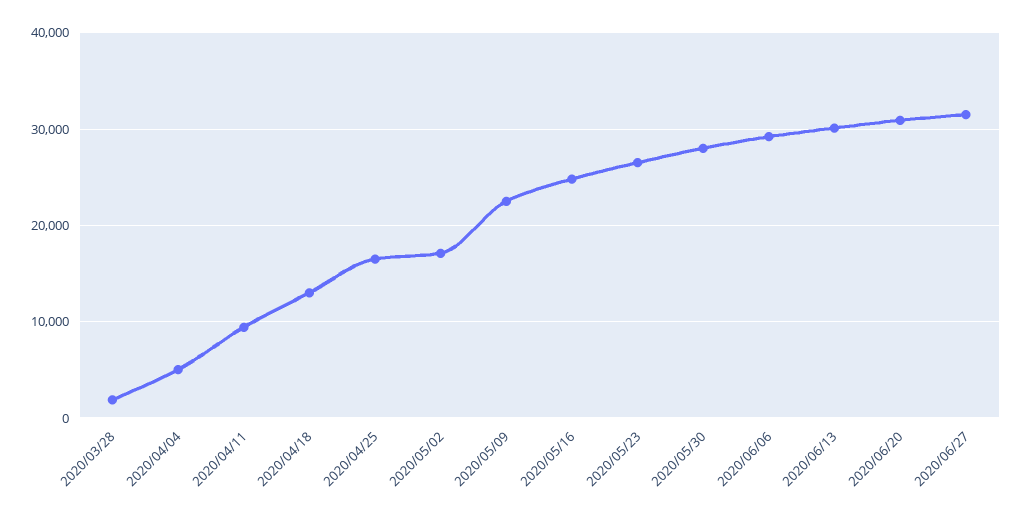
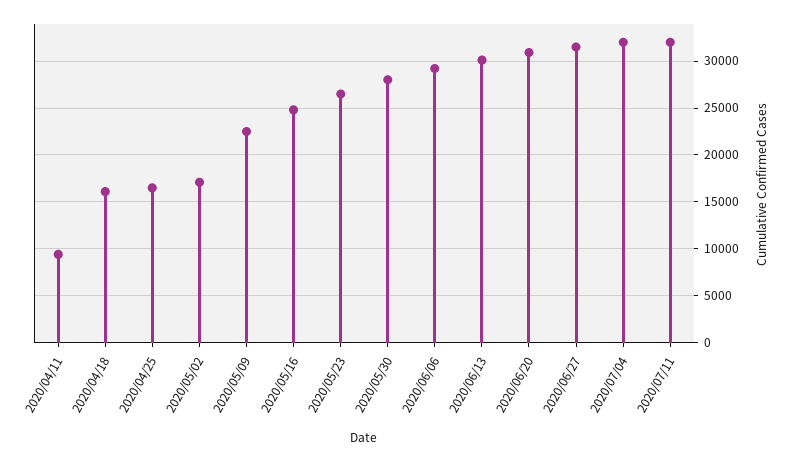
2020/03/28: 2000 -> none
2020/04/04: 5000 -> none
2020/04/18: 13000 -> 16000
2020/07/04: none -> 32000
2020/07/11: none -> 32000

